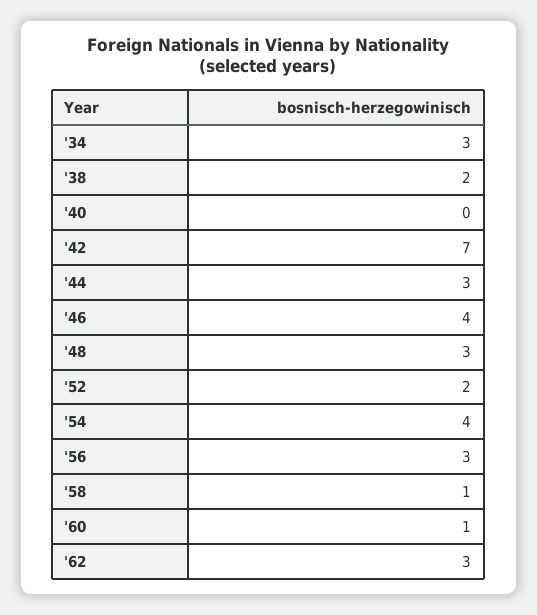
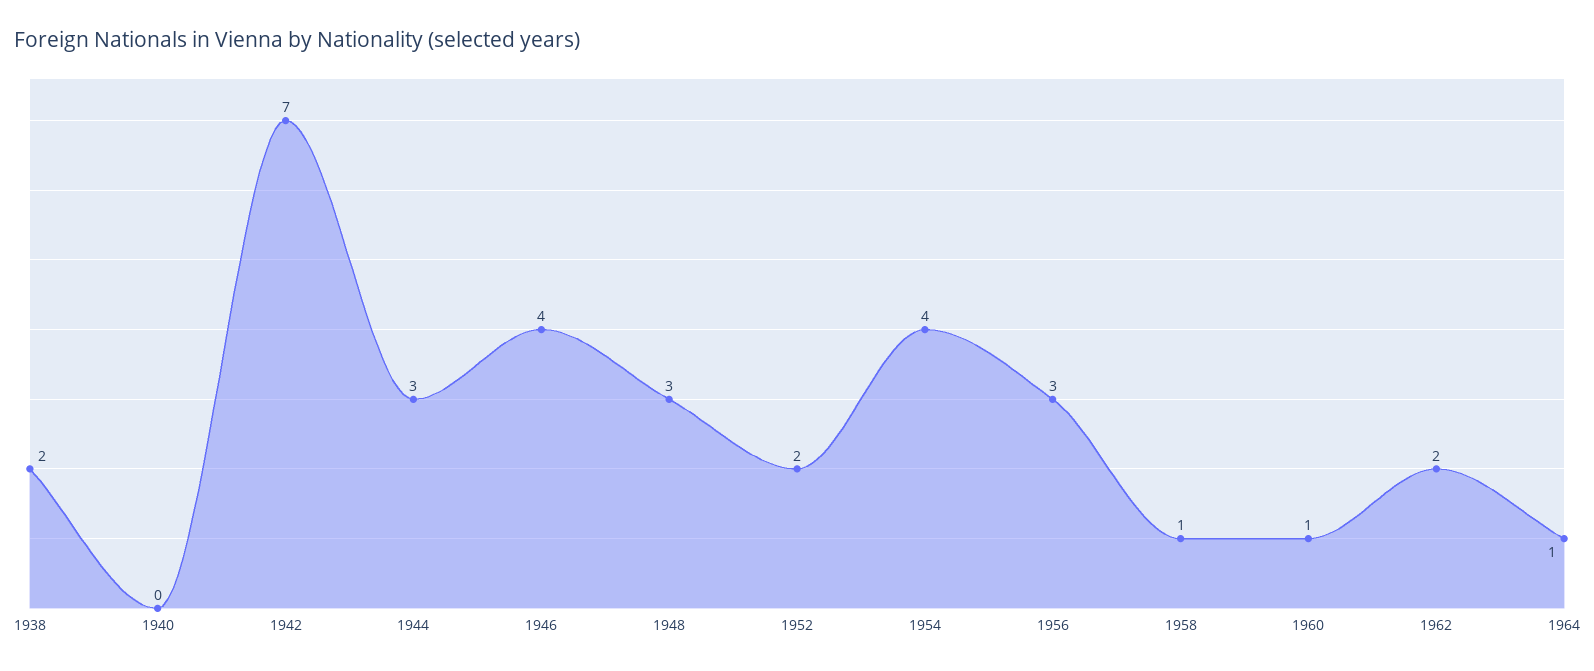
'34: 3 -> none
'62: 3 -> 2
1964: none -> 1

